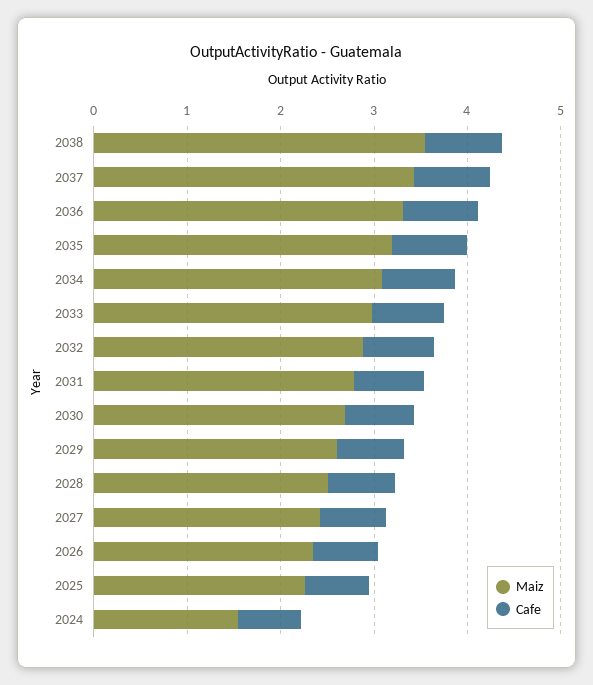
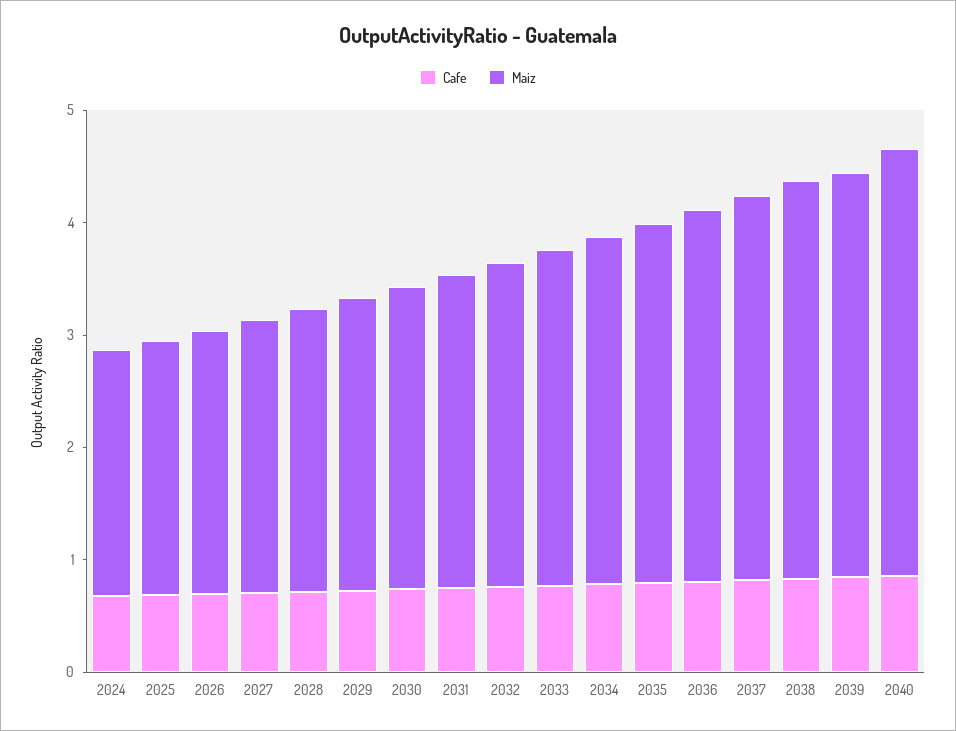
Maiz, 2024: 1.6 -> 2.2
Cafe, 2039: none -> 0.8
Maiz, 2039: none -> 3.6
Cafe, 2040: none -> 0.8
Maiz, 2040: none -> 3.8

